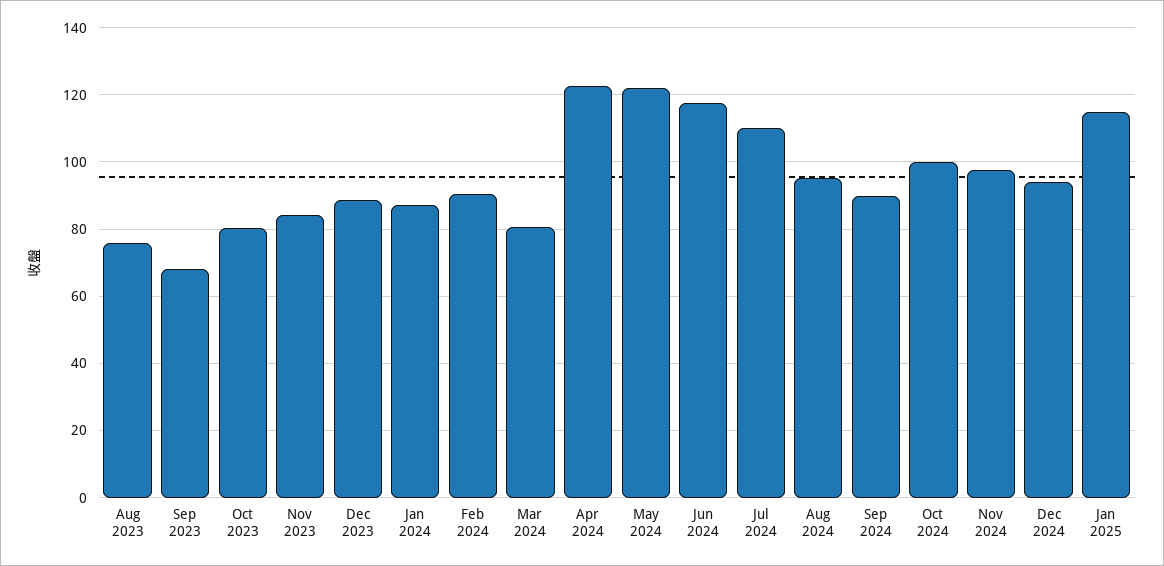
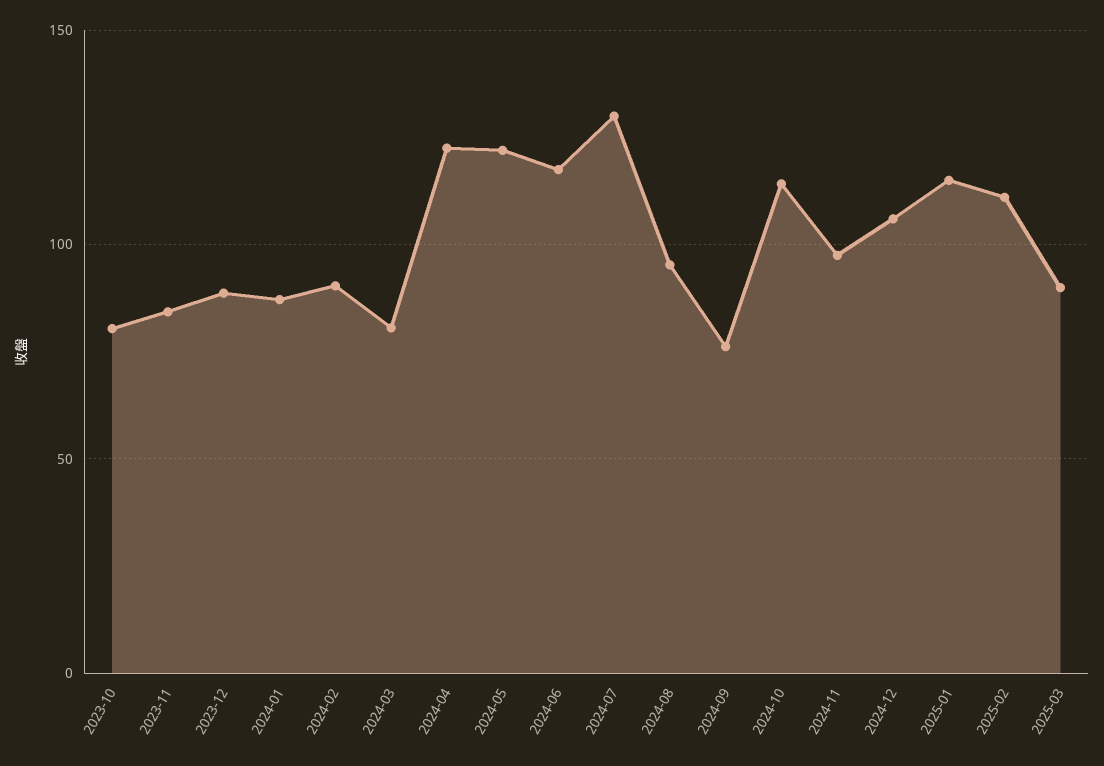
Aug 2023: 76 -> none
Sep 2023: 68 -> none
Jul 2024: 110 -> 130
Sep 2024: 90 -> 75
Oct 2024: 100 -> 115
Dec 2024: 94 -> 105
2025-02: none -> 110
2025-03: none -> 90

